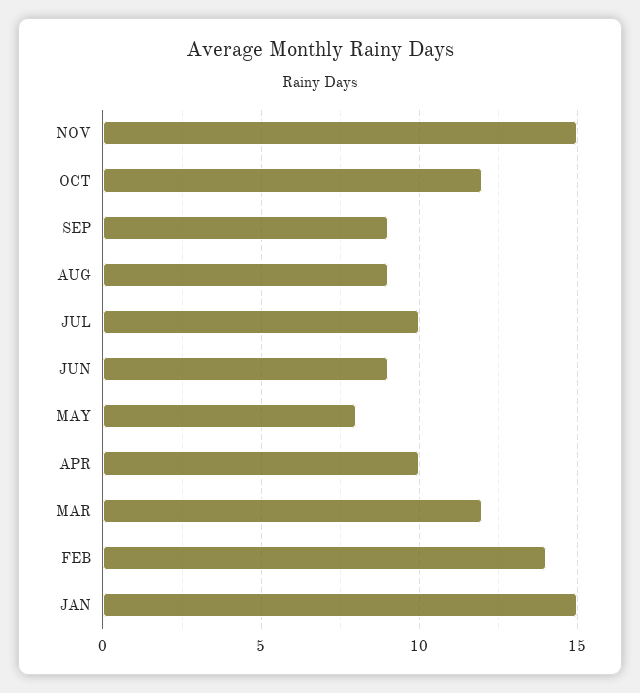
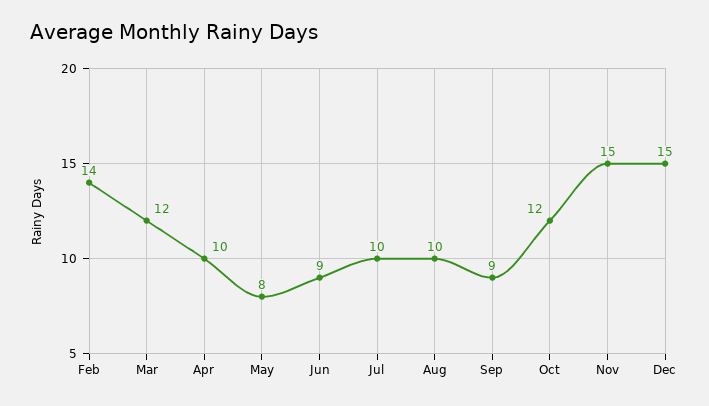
AUG: 9 -> 10
JAN: 15 -> none
Dec: none -> 15

